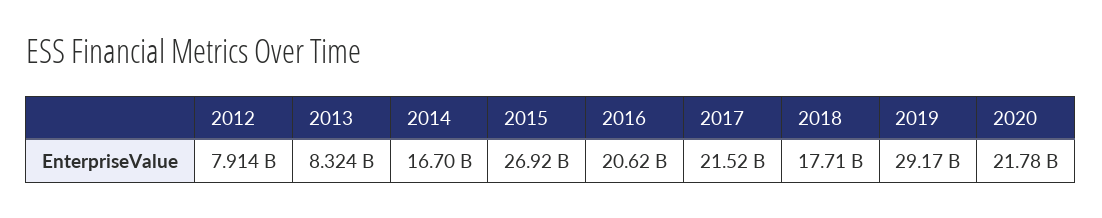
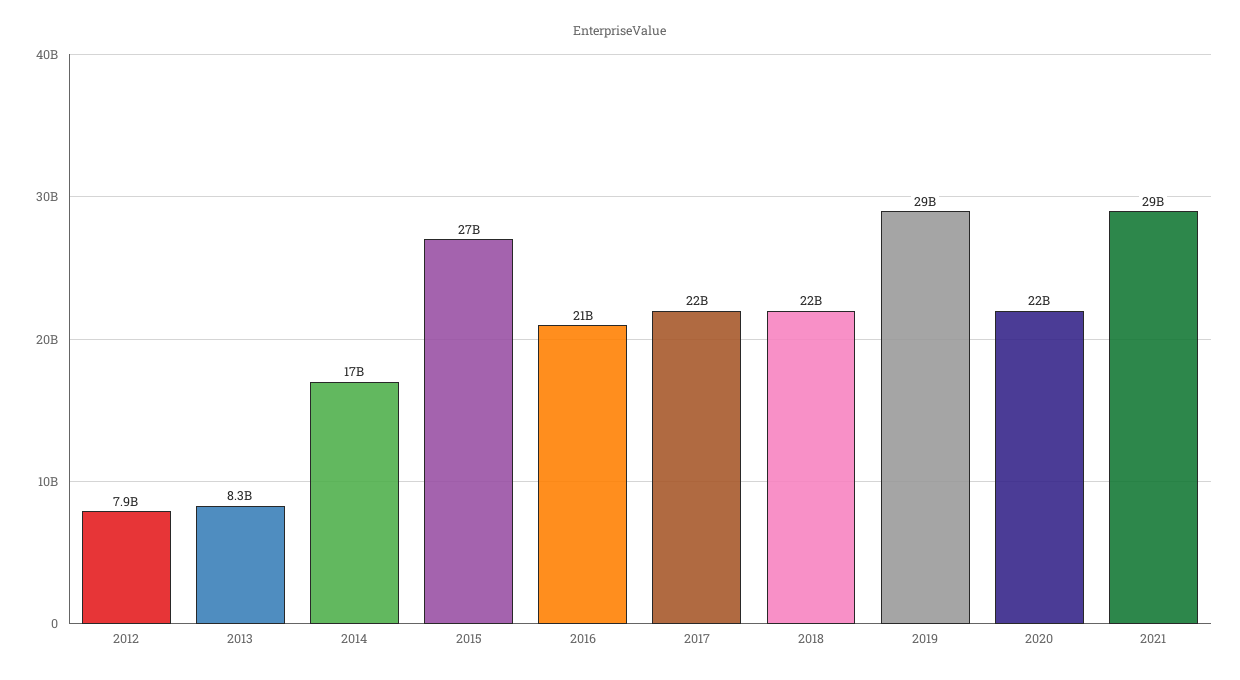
2018: 17710000000 -> 22000000000
2021: none -> 29000000000

